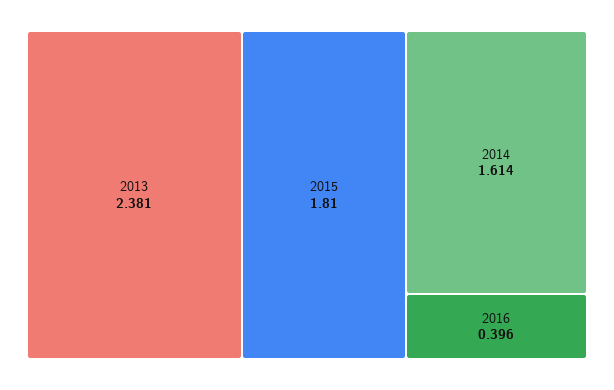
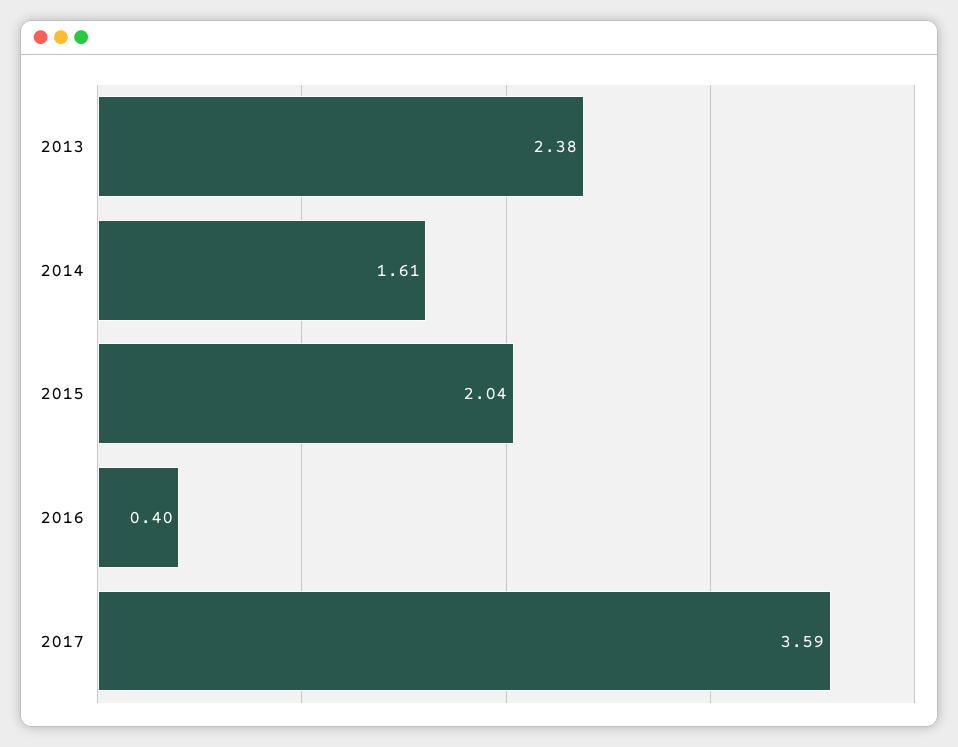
2015: 1.81 -> 2.04
2017: none -> 3.59

